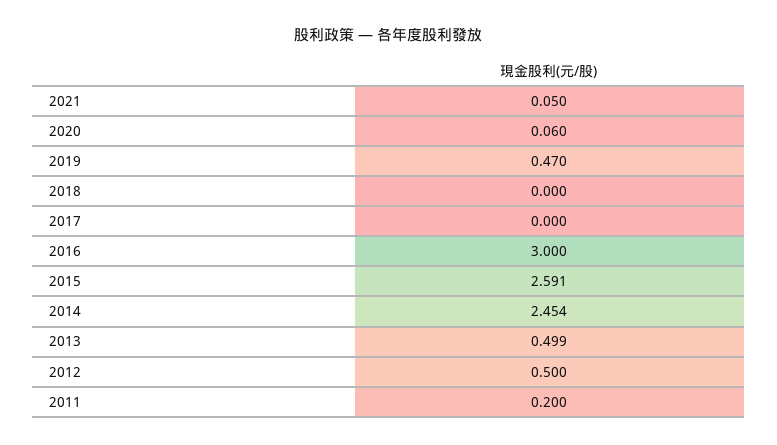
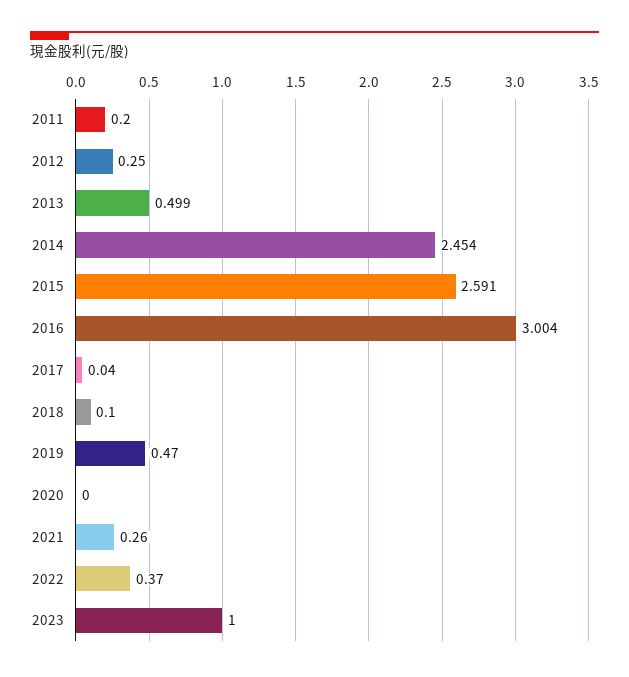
2021: 0.05 -> 0.26
2020: 0.06 -> 0
2018: 0 -> 0.1
2017: 0 -> 0.04
2016: 3 -> 3.004
2012: 0.5 -> 0.25
2022: none -> 0.37
2023: none -> 1

